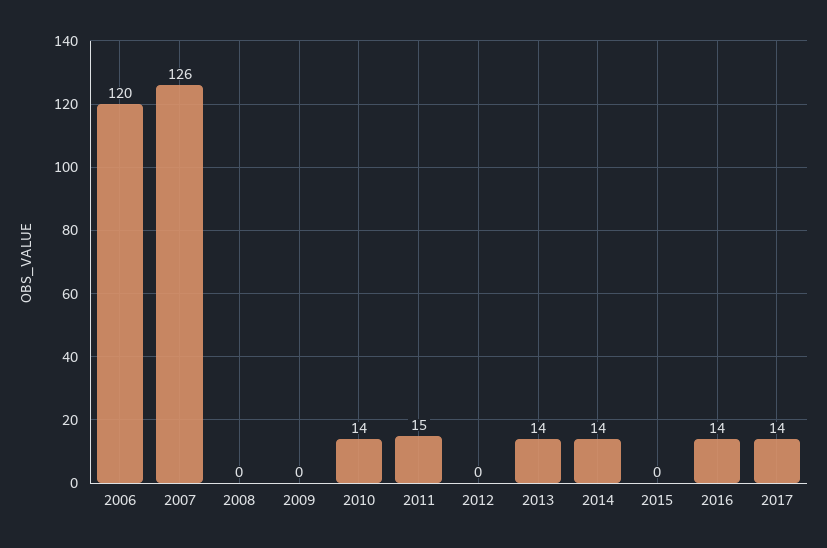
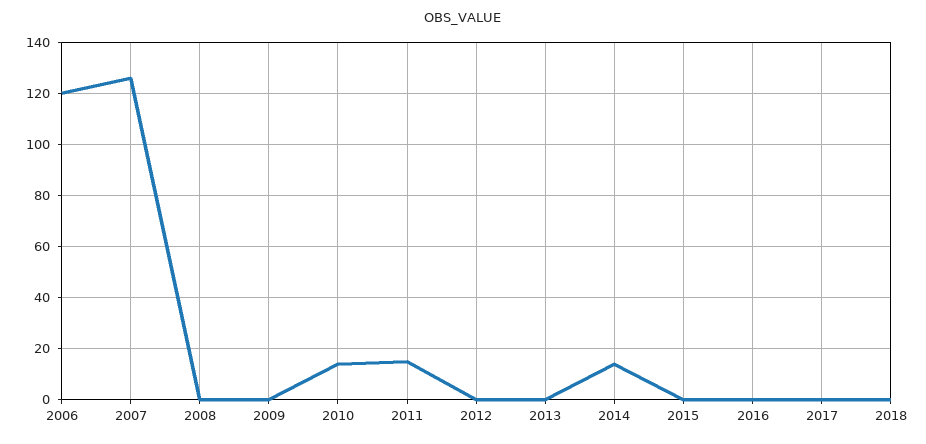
2013: 14 -> 0
2016: 14 -> 0
2017: 14 -> 0
2018: none -> 0

